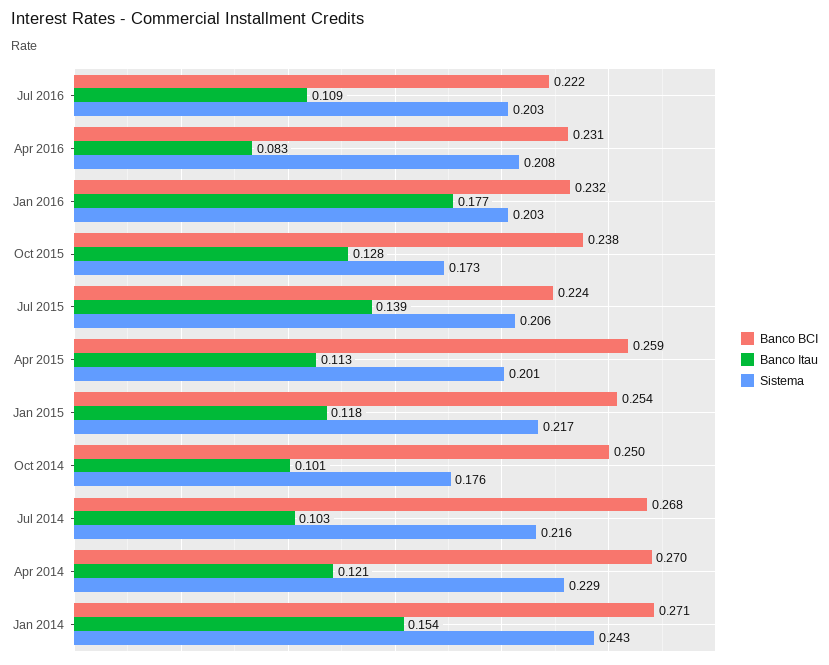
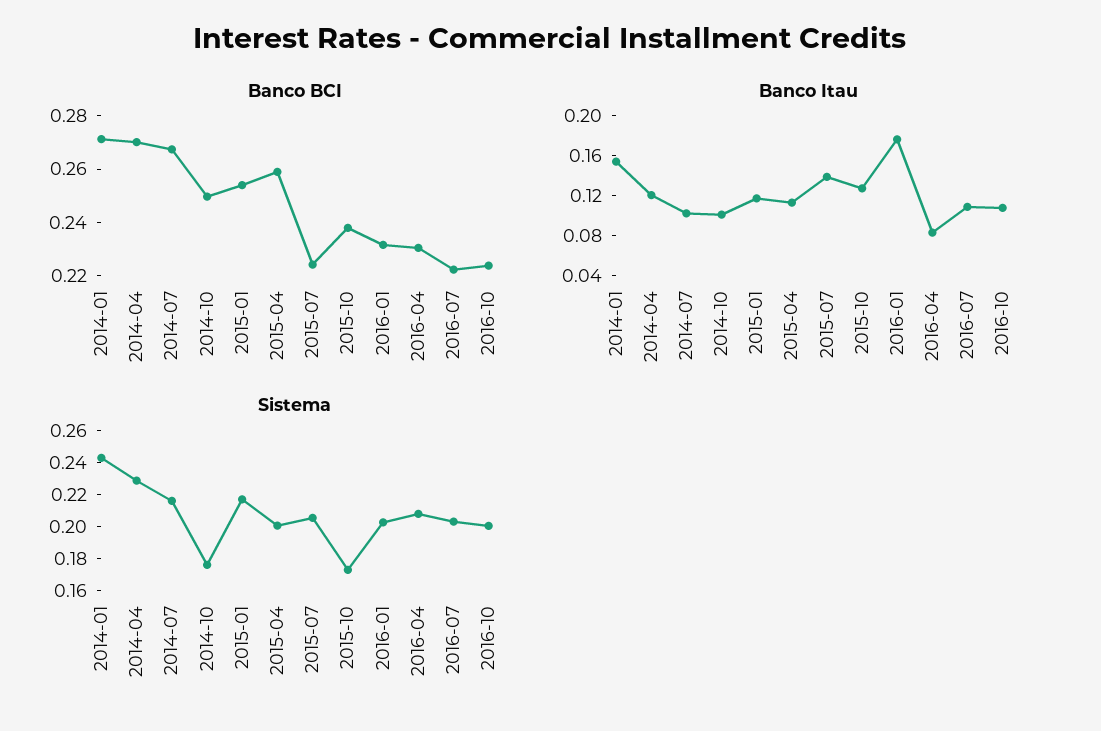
Banco BCI, 2016-10: none -> 0.225
Banco Itau, 2016-10: none -> 0.11
Sistema, 2016-10: none -> 0.2

